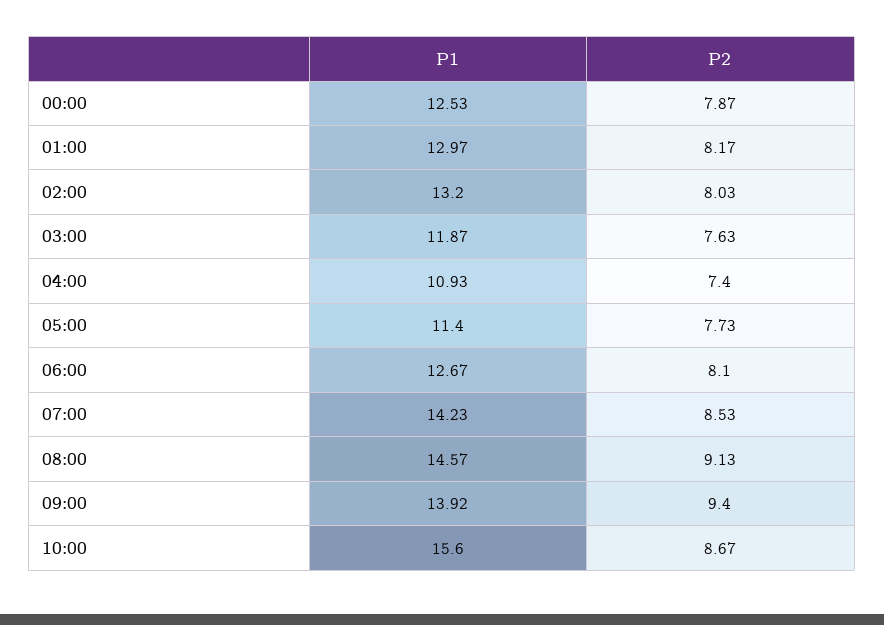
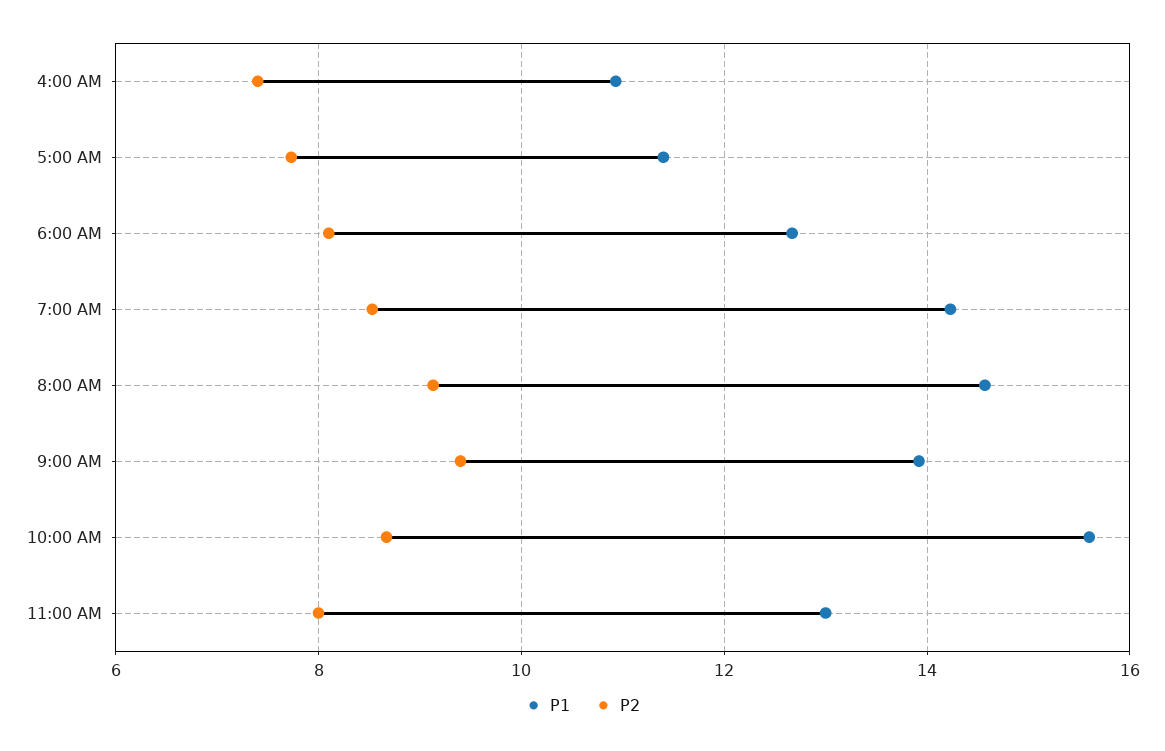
P1, 00:00: 12.53 -> none
P2, 00:00: 7.87 -> none
P1, 01:00: 12.97 -> none
P2, 01:00: 8.17 -> none
P1, 02:00: 13.2 -> none
P2, 02:00: 8.03 -> none
P1, 03:00: 11.87 -> none
P2, 03:00: 7.63 -> none
P1, 11:00 AM: none -> 13
P2, 11:00 AM: none -> 8

